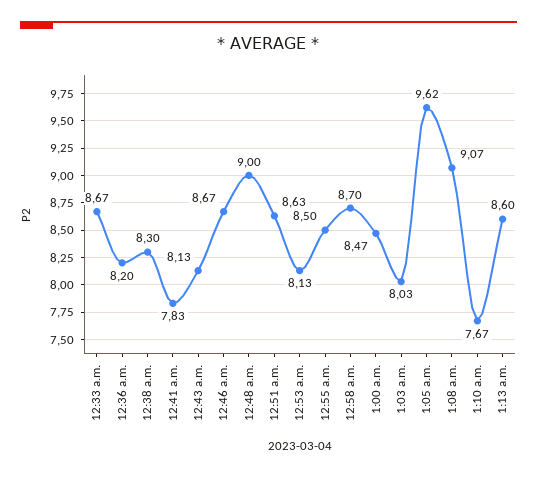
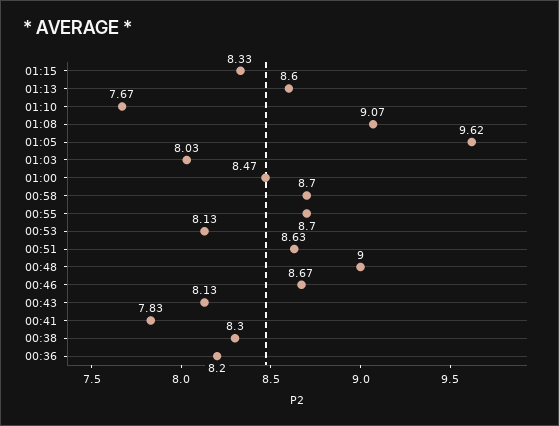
12:33 a.m.: 8.67 -> none
12:55 a.m.: 8.5 -> 8.7
01:15: none -> 8.33

